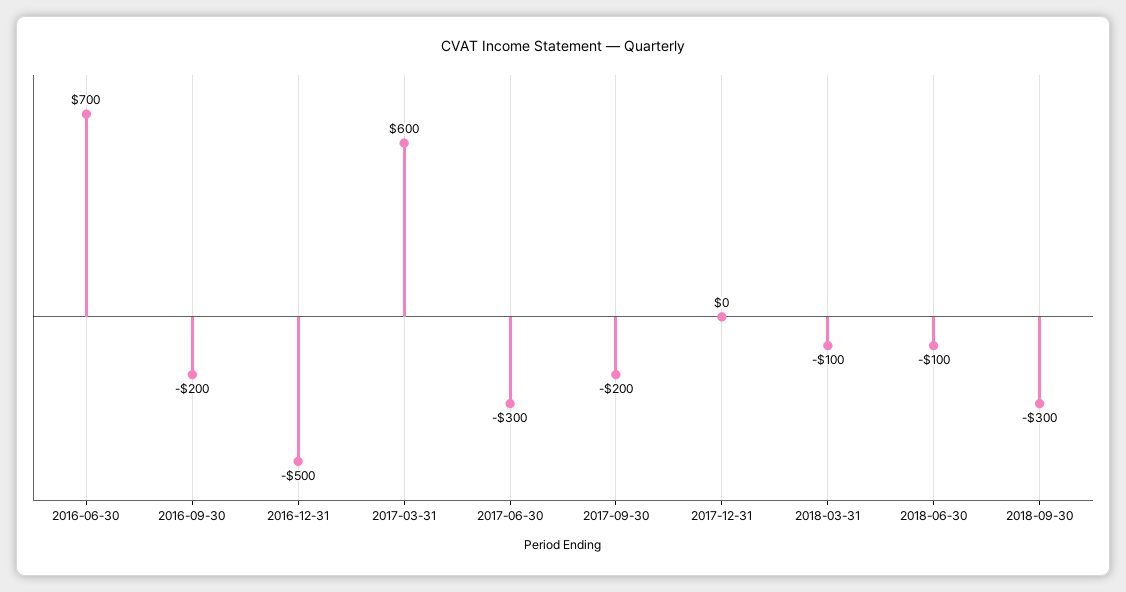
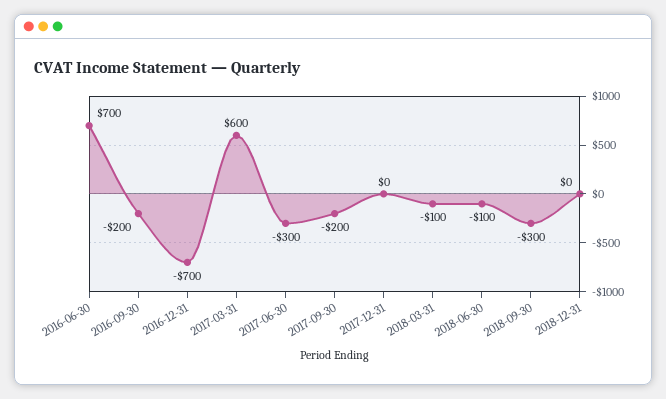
2016-12-31: -500 -> -700
2018-12-31: none -> 0

